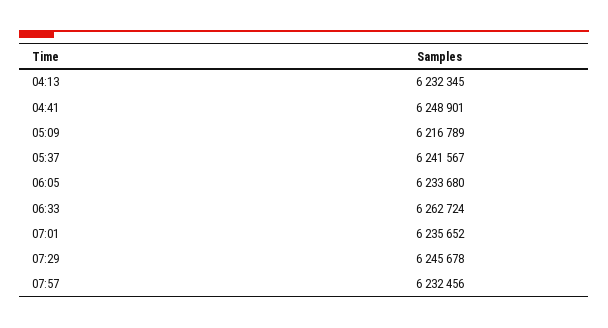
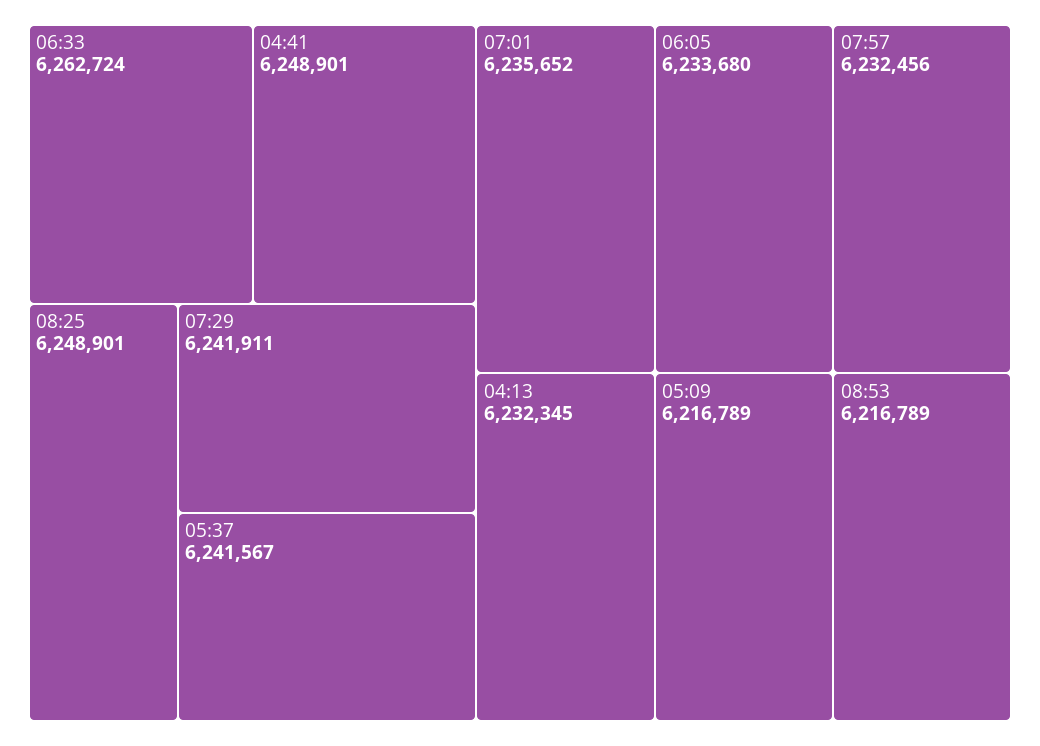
07:29: 6245678 -> 6241911
08:25: none -> 6248901
08:53: none -> 6216789

